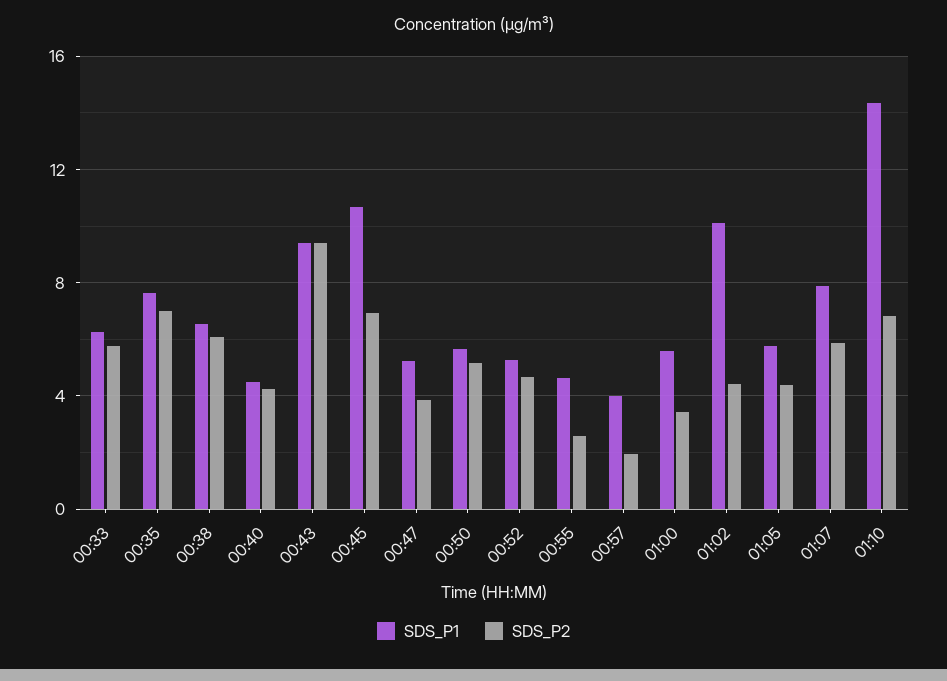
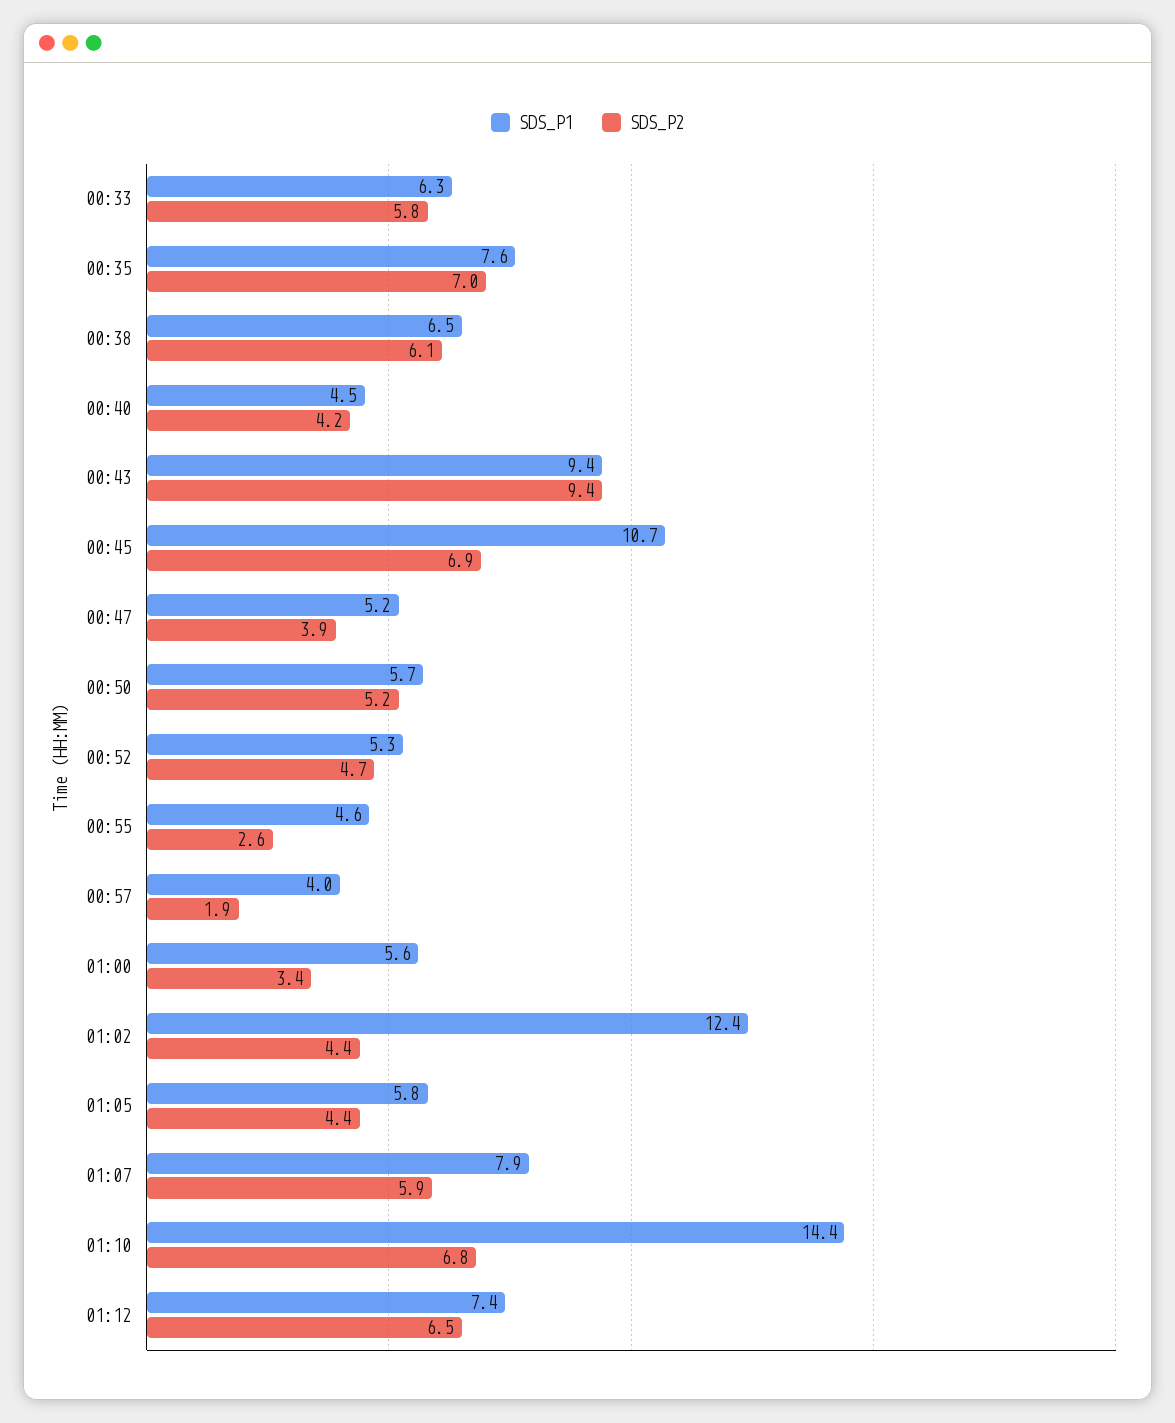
SDS_P1, 01:02: 10 -> 12.4
SDS_P1, 01:12: none -> 7.4
SDS_P2, 01:12: none -> 6.5

